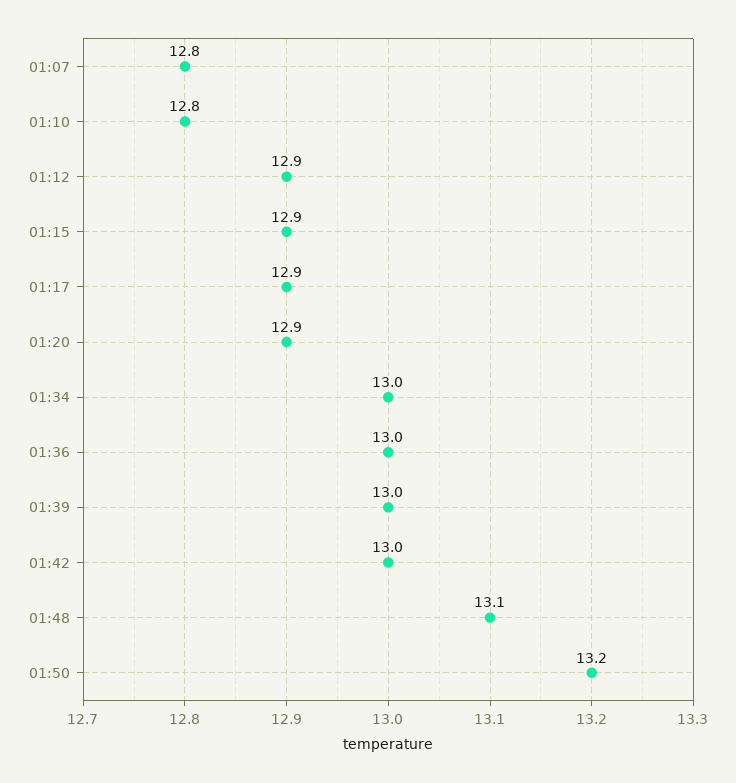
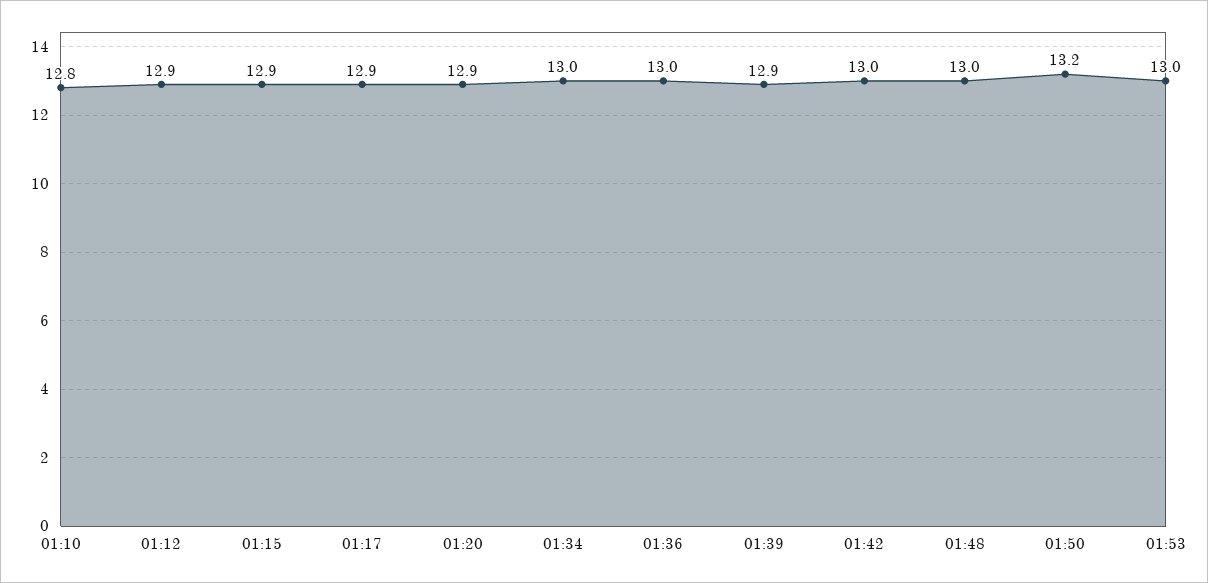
01:07: 12.8 -> none
01:39: 13 -> 12.9
01:48: 13.1 -> 13
01:53: none -> 13

